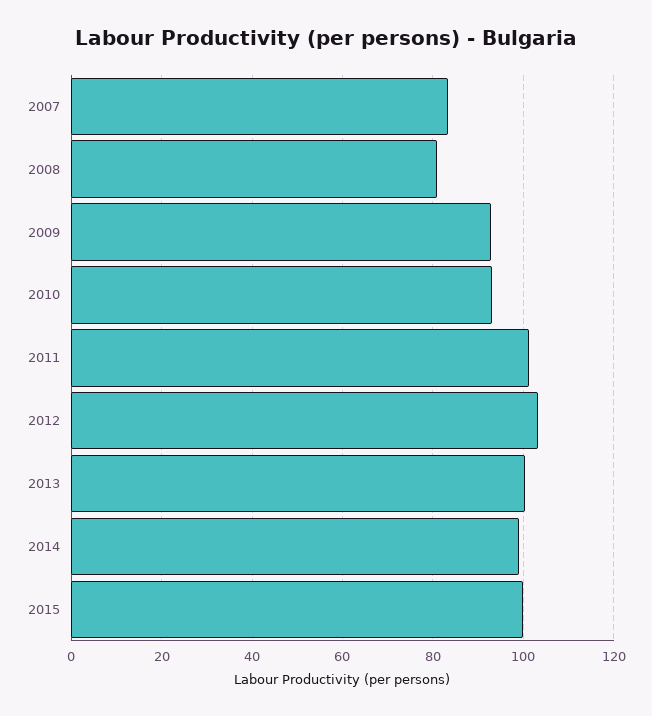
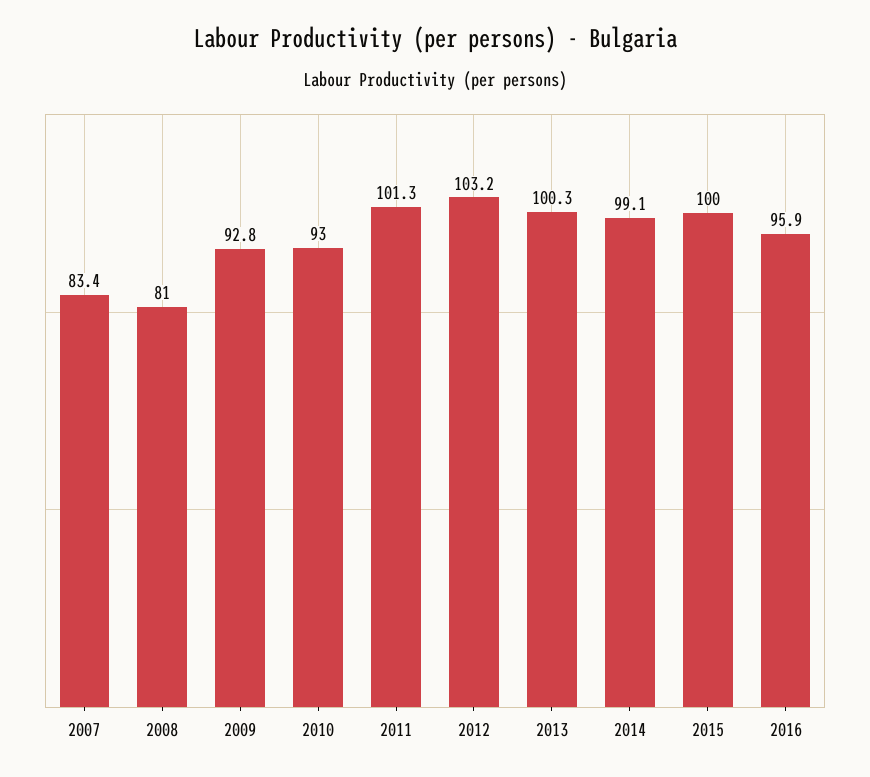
2016: none -> 95.9

